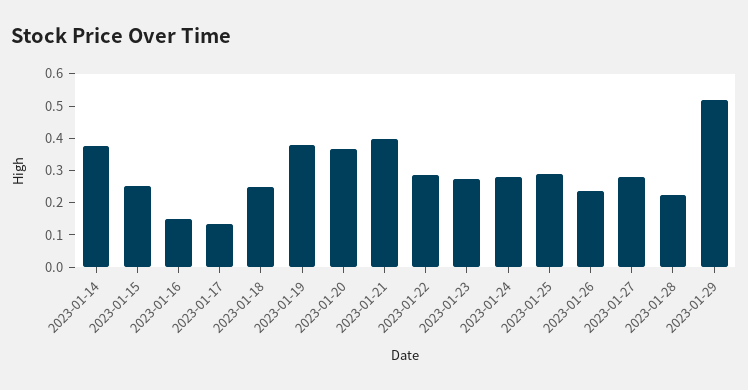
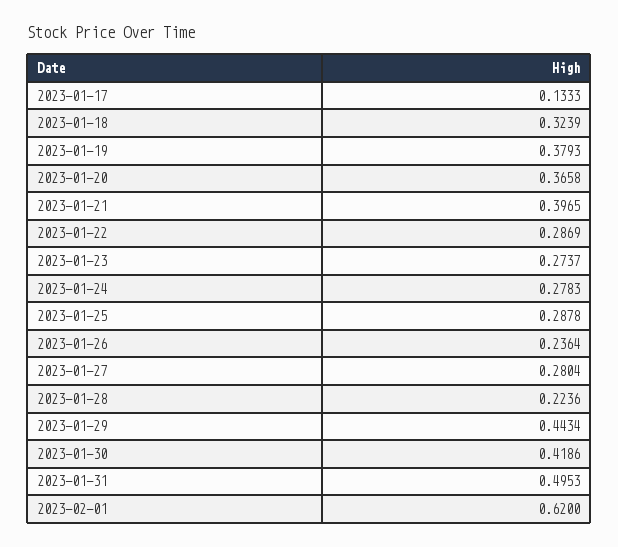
2023-01-14: 0.375 -> none
2023-01-15: 0.25 -> none
2023-01-16: 0.15 -> none
2023-01-18: 0.25 -> 0.3239
2023-01-29: 0.525 -> 0.4434
2023-01-30: none -> 0.4186
2023-01-31: none -> 0.4953
2023-02-01: none -> 0.62

